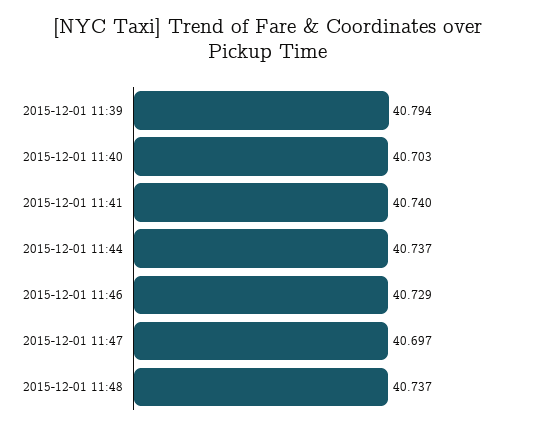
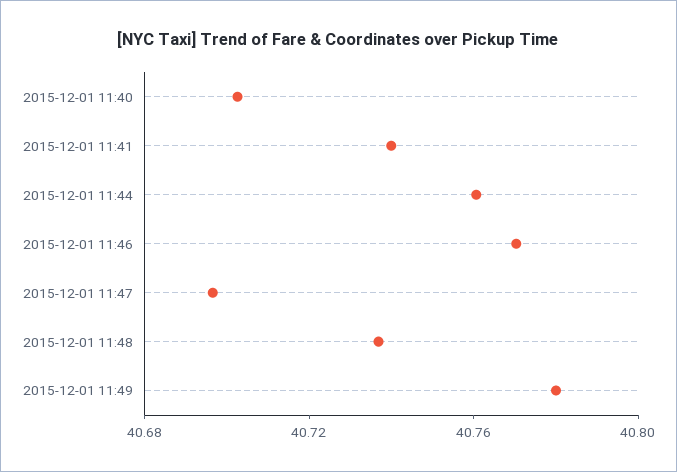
2015-12-01 11:39: 40.794 -> none
2015-12-01 11:44: 40.737 -> 40.76
2015-12-01 11:46: 40.729 -> 40.77
2015-12-01 11:49: none -> 40.78

